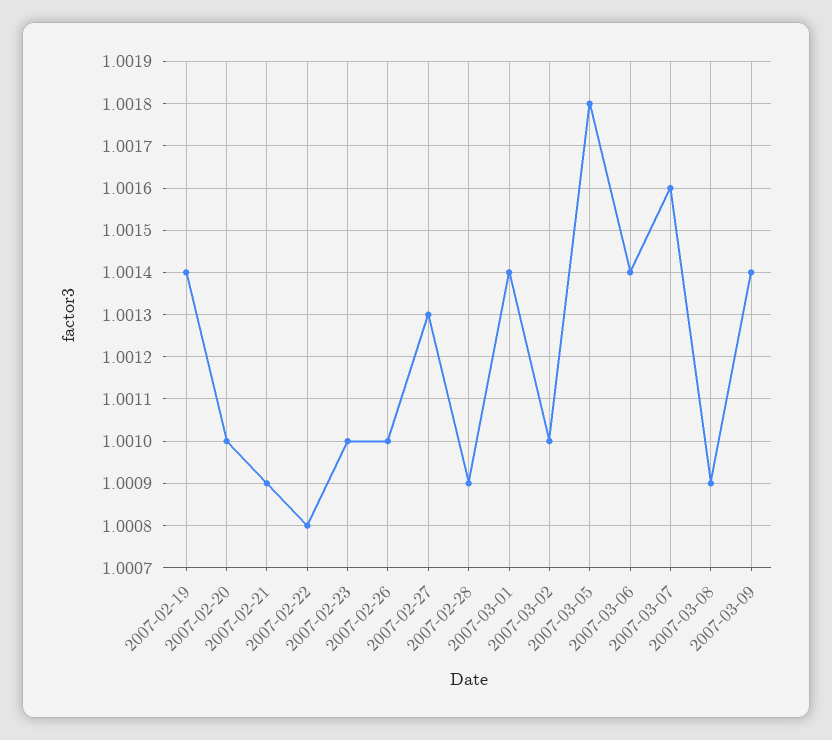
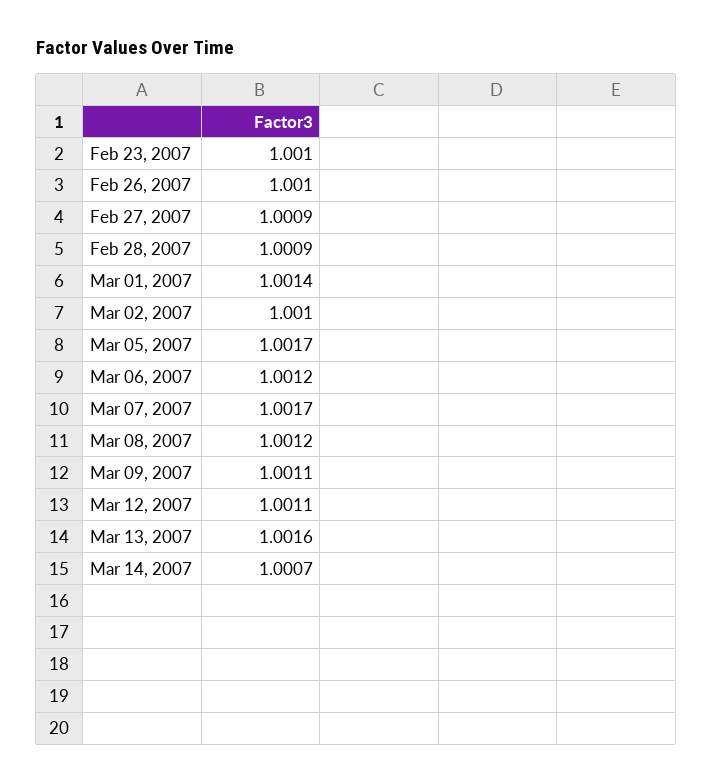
2007-02-19: 1.0014 -> none
2007-02-20: 1.001 -> none
2007-02-21: 1.0009 -> none
2007-02-22: 1.0008 -> none
2007-02-27: 1.0013 -> 1.0009
2007-03-05: 1.0018 -> 1.0017
2007-03-06: 1.0014 -> 1.0012
2007-03-07: 1.0016 -> 1.0017
2007-03-08: 1.0009 -> 1.0012
2007-03-09: 1.0014 -> 1.0011
Mar 12, 2007: none -> 1.0011
Mar 13, 2007: none -> 1.0016
Mar 14, 2007: none -> 1.0007

